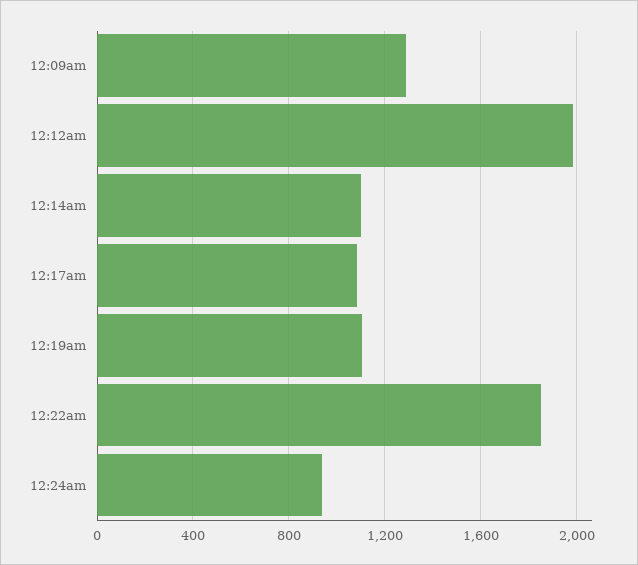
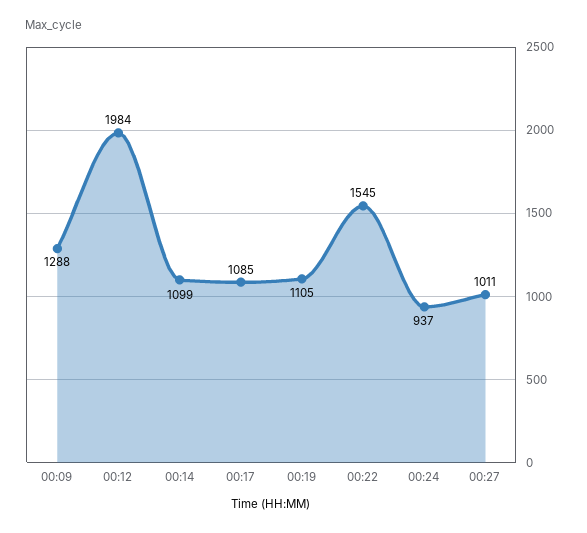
12:22am: 1850 -> 1545
00:27: none -> 1011

